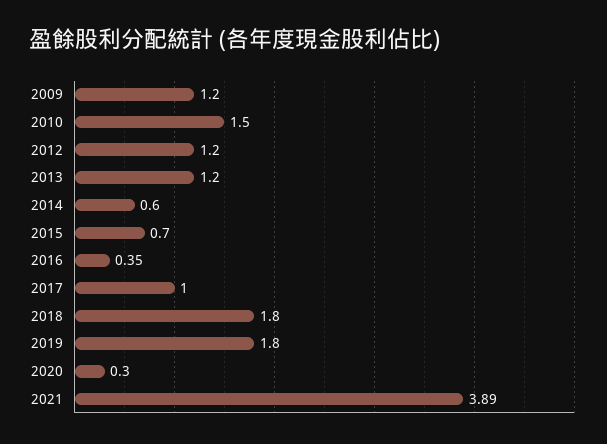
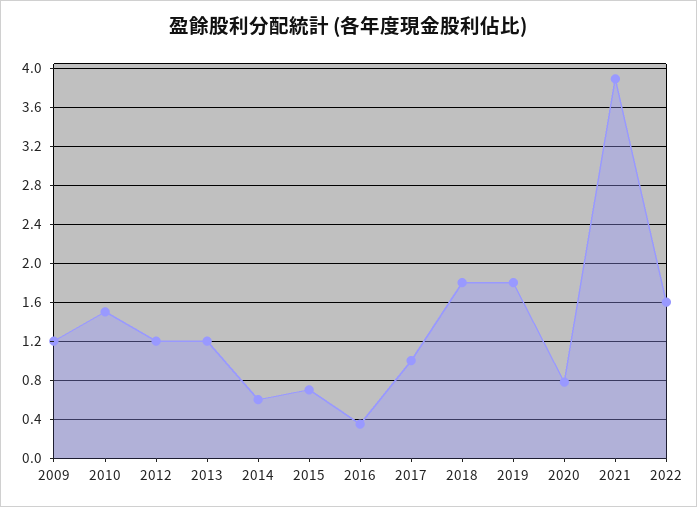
2020: 0.3 -> 0.8
2022: none -> 1.6

